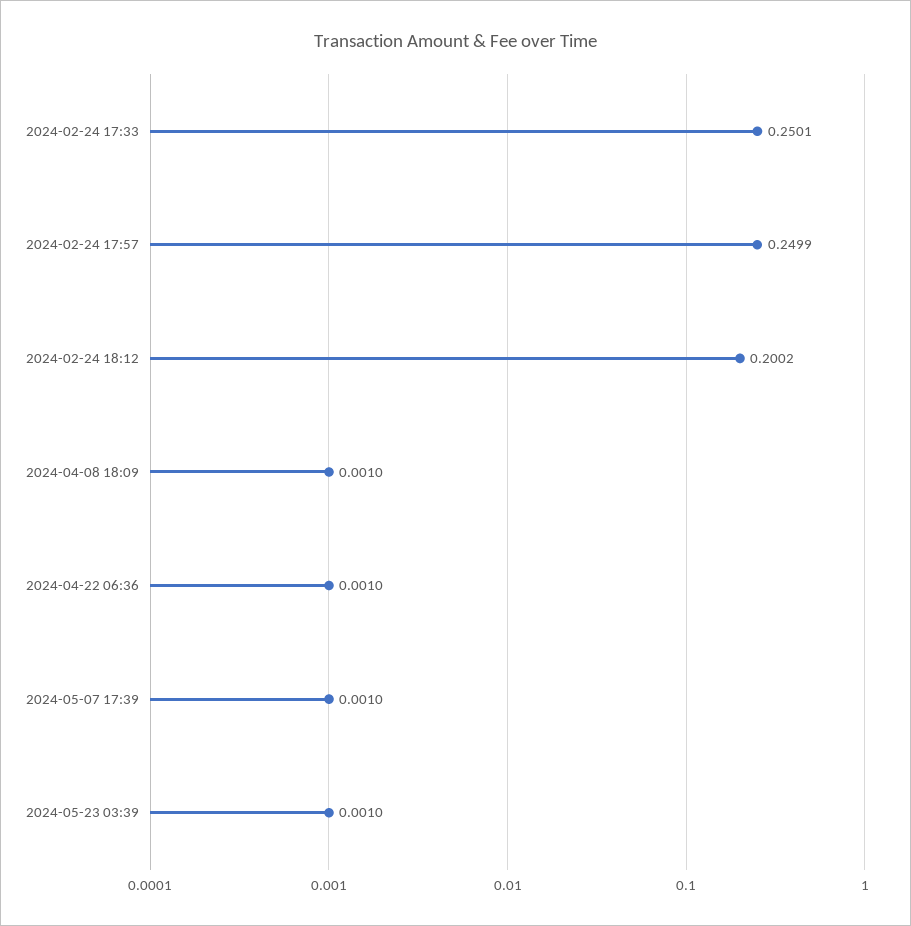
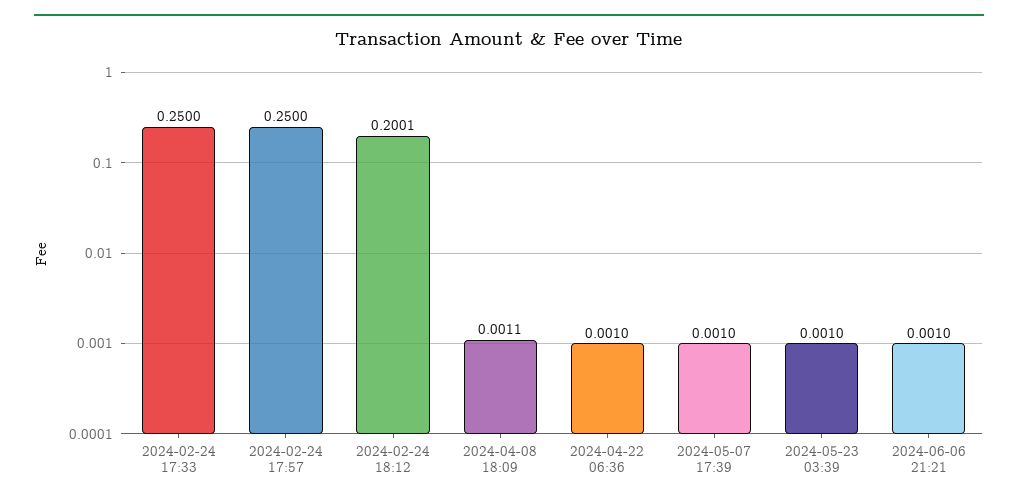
2024-02-24 17:33: 0.2501 -> 0.25
2024-02-24 17:57: 0.2499 -> 0.25
2024-02-24 18:12: 0.2002 -> 0.2001
2024-04-08 18:09: 0.001 -> 0.0011
2024-06-06 21:21: none -> 0.001

